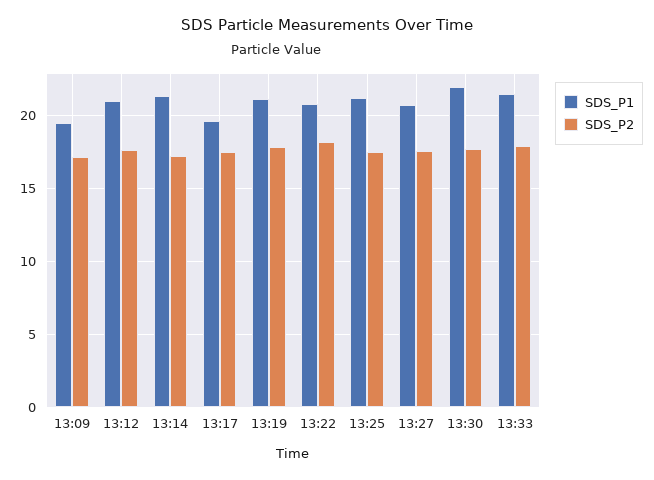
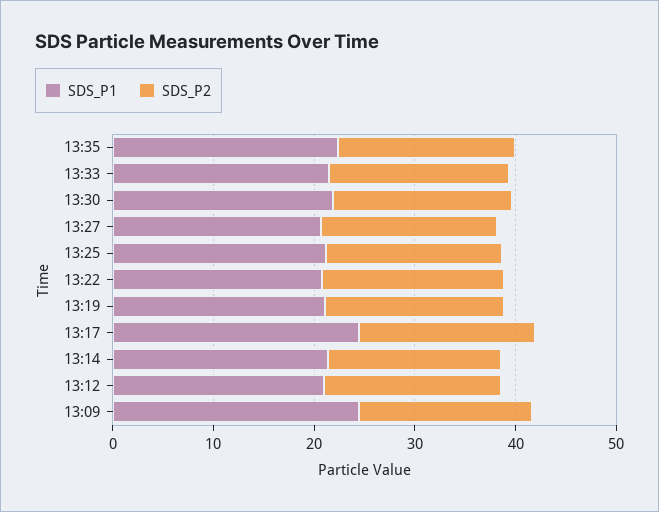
SDS_P1, 13:09: 19.5 -> 24
SDS_P1, 13:17: 19.5 -> 24
SDS_P1, 13:35: none -> 22
SDS_P2, 13:35: none -> 18

